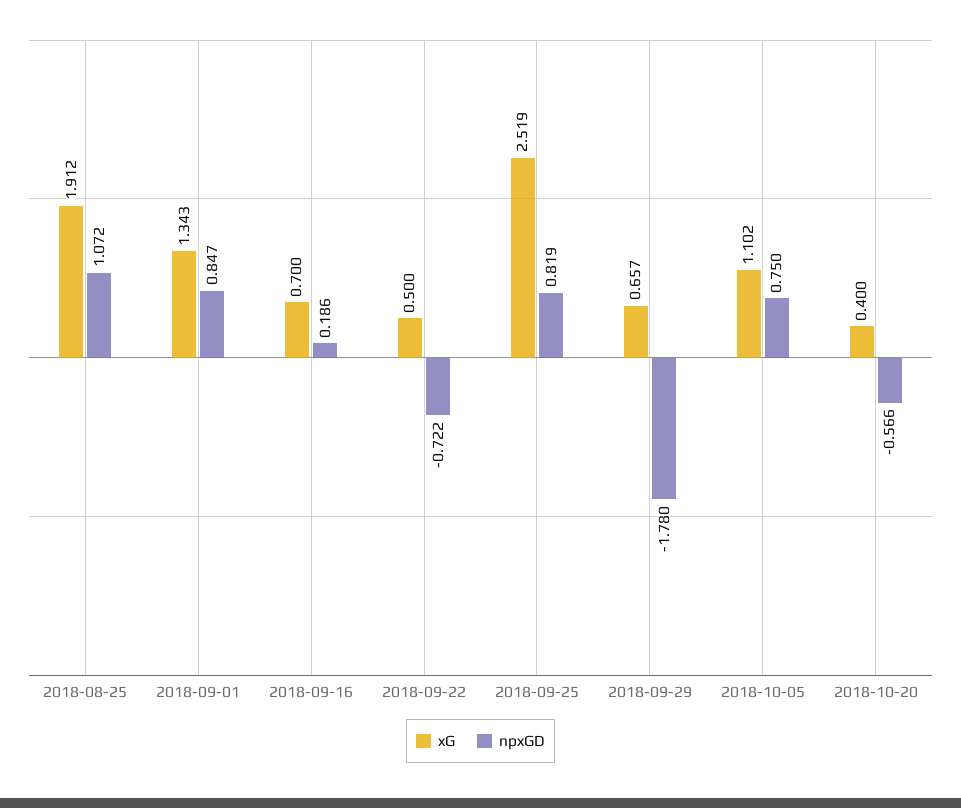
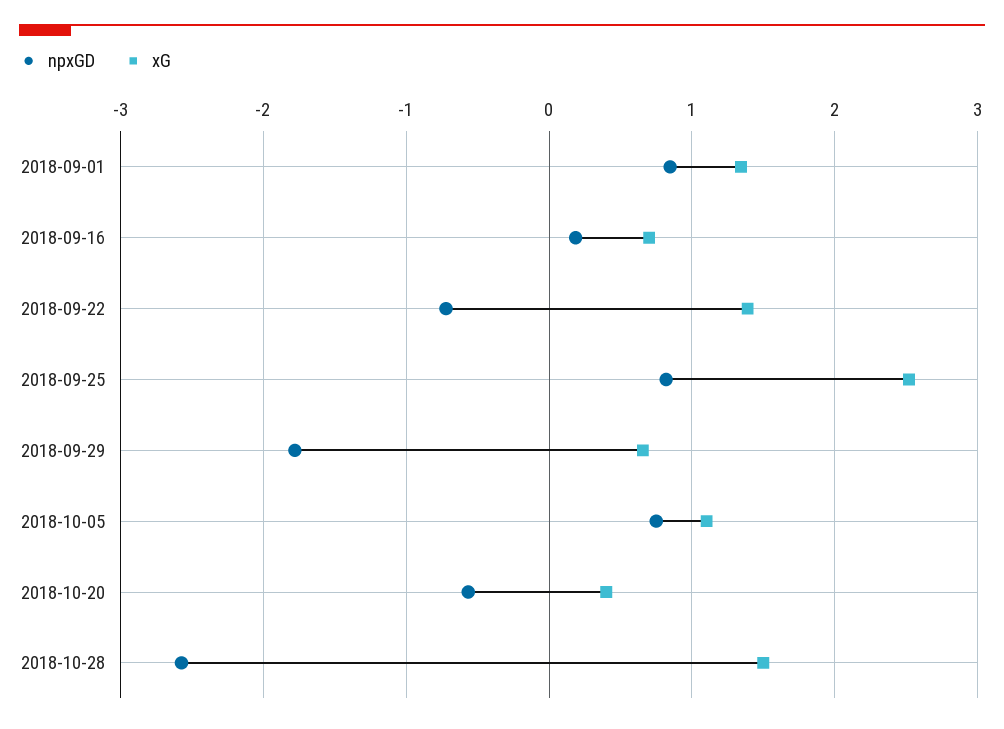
xG, 2018-08-25: 1.912 -> none
npxGD, 2018-08-25: 1.072 -> none
xG, 2018-09-22: 0.5 -> 1.4
npxGD, 2018-10-28: none -> -2.6
xG, 2018-10-28: none -> 1.5

